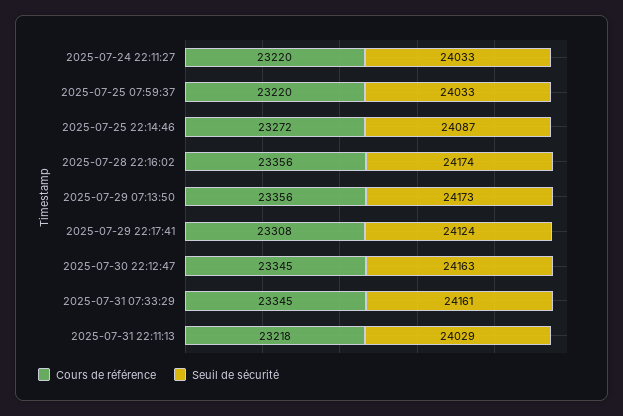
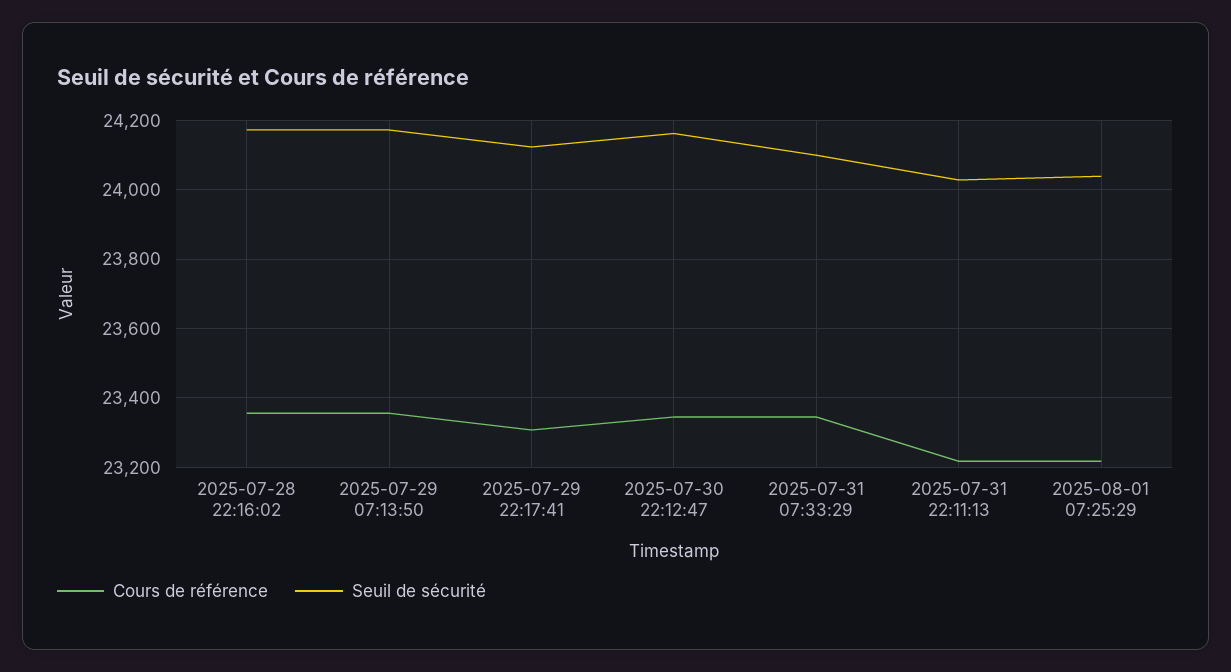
Cours de référence, 2025-07-24 22:11:27: 23220 -> none
Seuil de sécurité, 2025-07-24 22:11:27: 24033 -> none
Cours de référence, 2025-07-25 07:59:37: 23220 -> none
Seuil de sécurité, 2025-07-25 07:59:37: 24033 -> none
Cours de référence, 2025-07-25 22:14:46: 23272 -> none
Seuil de sécurité, 2025-07-25 22:14:46: 24087 -> none
Seuil de sécurité, 2025-07-31 07:33:29: 24161 -> 24100
Cours de référence, 2025-08-01 07:25:29: none -> 23220
Seuil de sécurité, 2025-08-01 07:25:29: none -> 24040

